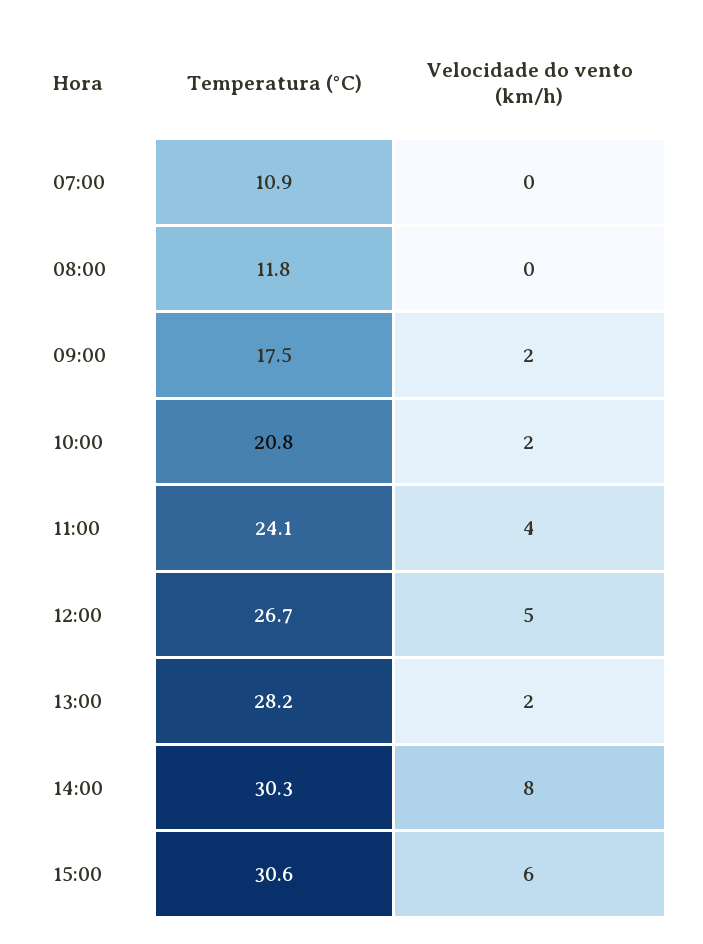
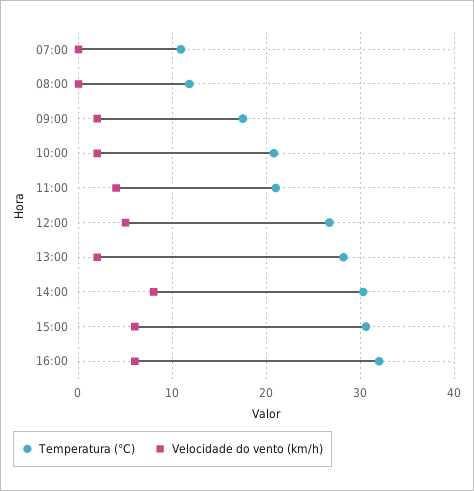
Temperatura (°C), 11:00: 24.1 -> 21
Temperatura (°C), 16:00: none -> 32
Velocidade do vento (km/h), 16:00: none -> 6

